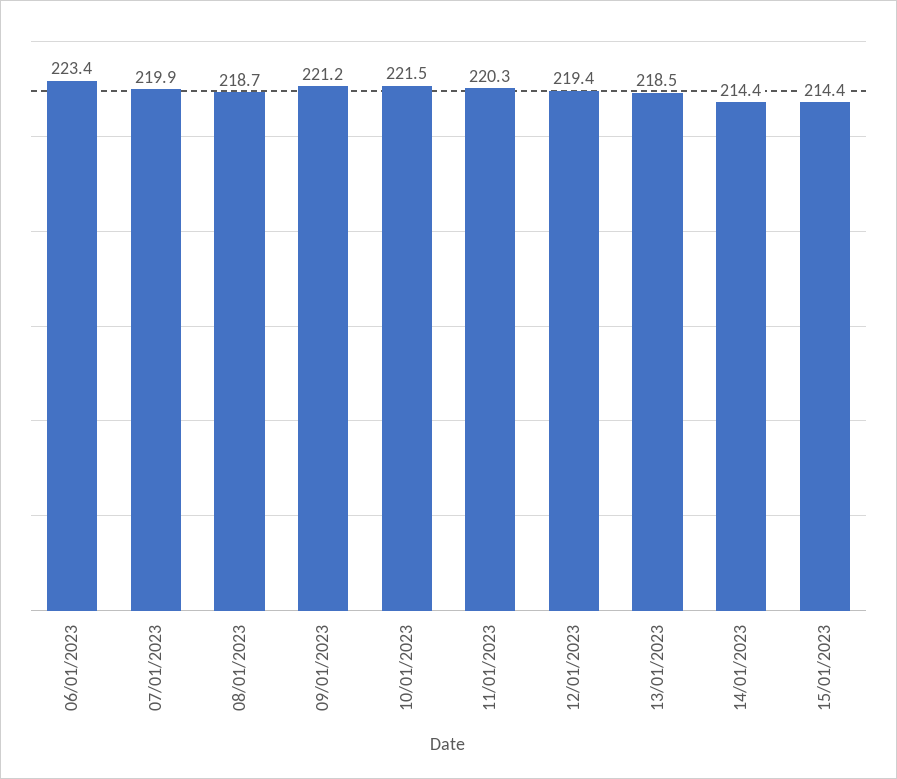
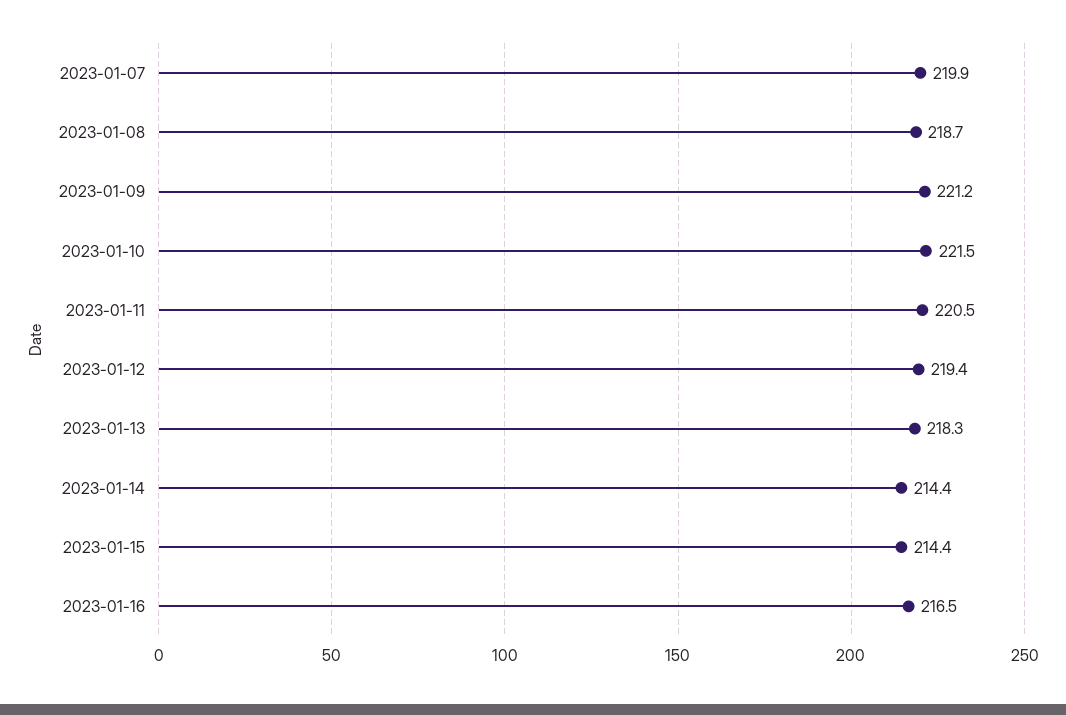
06/01/2023: 223.4 -> none
11/01/2023: 220.3 -> 220.5
13/01/2023: 218.5 -> 218.3
2023-01-16: none -> 216.5

